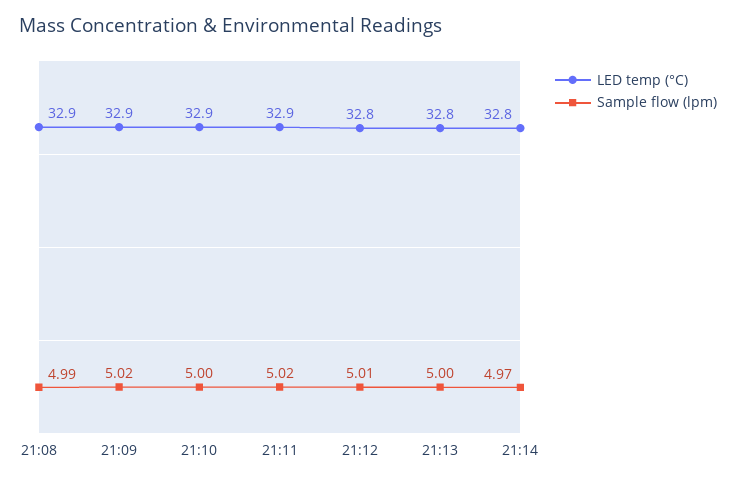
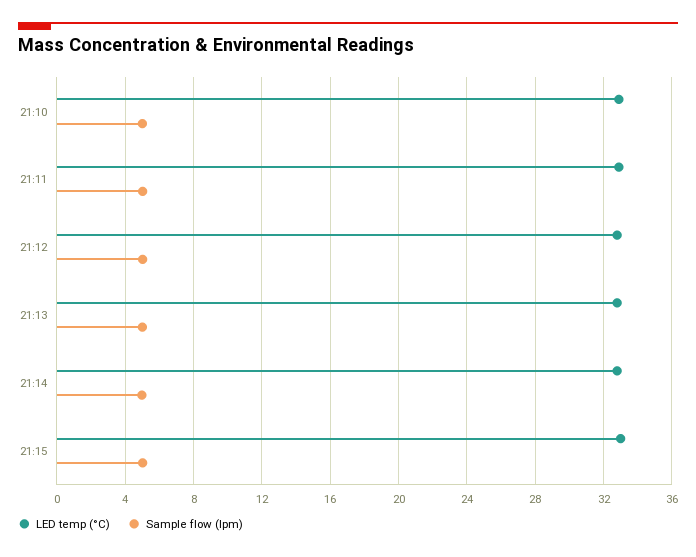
LED temp (°C), 21:08: 32.9 -> none
Sample flow (lpm), 21:08: 4.99 -> none
LED temp (°C), 21:09: 32.9 -> none
Sample flow (lpm), 21:09: 5.02 -> none
LED temp (°C), 21:15: none -> 33
Sample flow (lpm), 21:15: none -> 5

